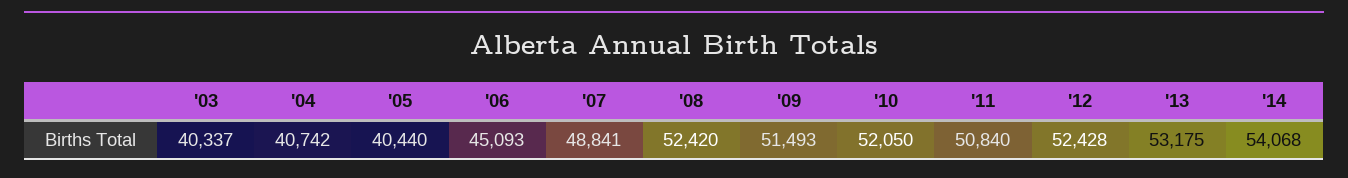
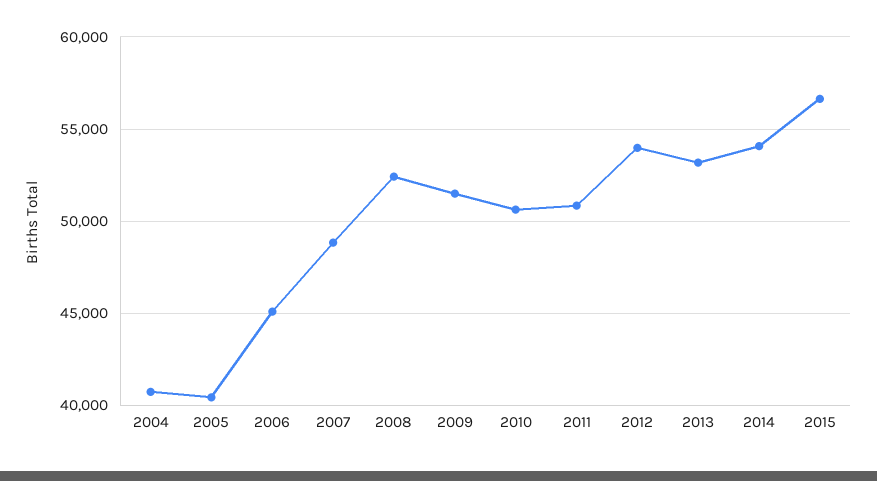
'03: 40337 -> none
'10: 52050 -> 50500
'12: 52428 -> 54000
2015: none -> 56500

